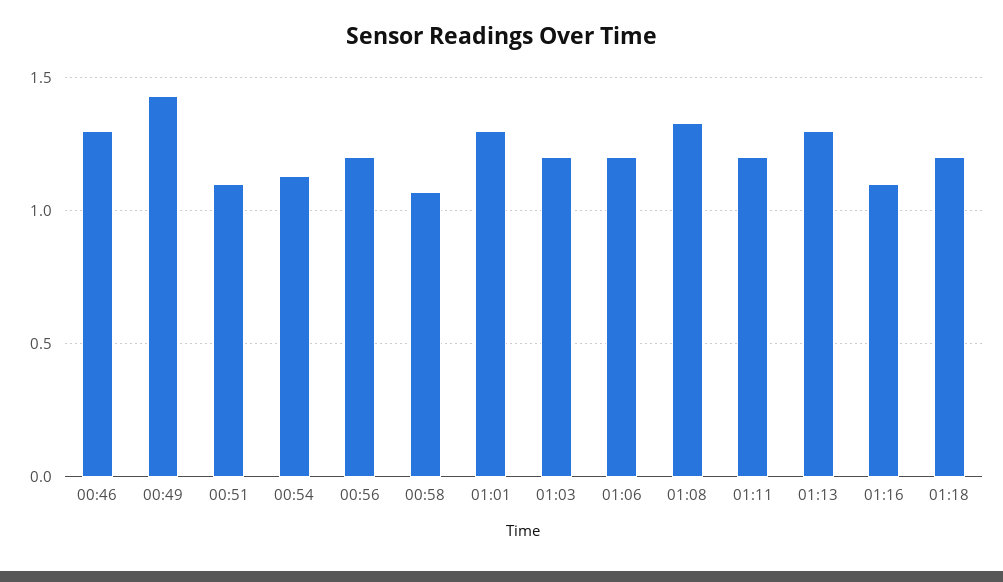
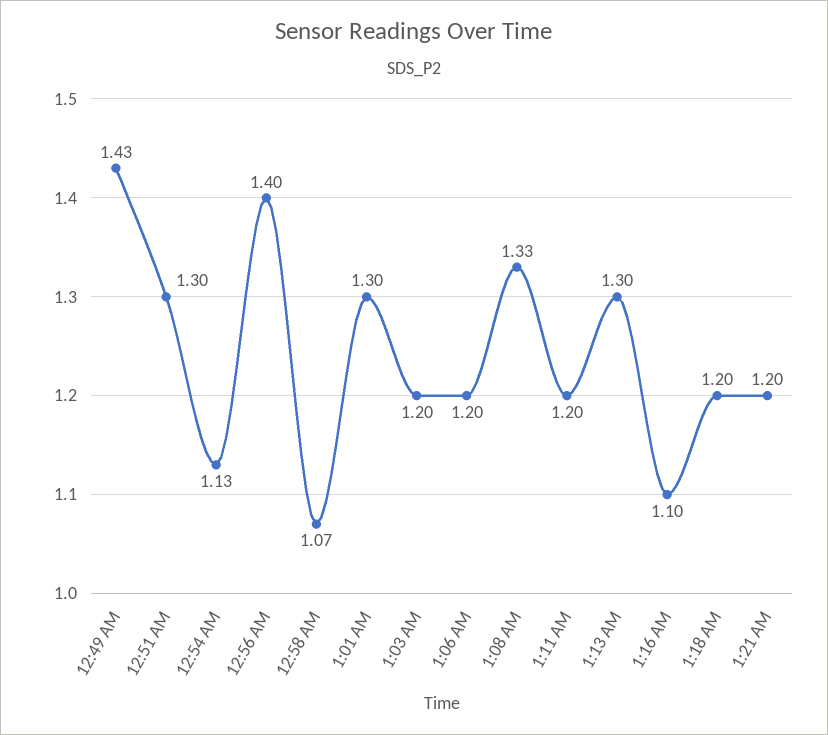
00:46: 1.3 -> none
00:51: 1.1 -> 1.3
00:56: 1.2 -> 1.4
1:21 AM: none -> 1.2

